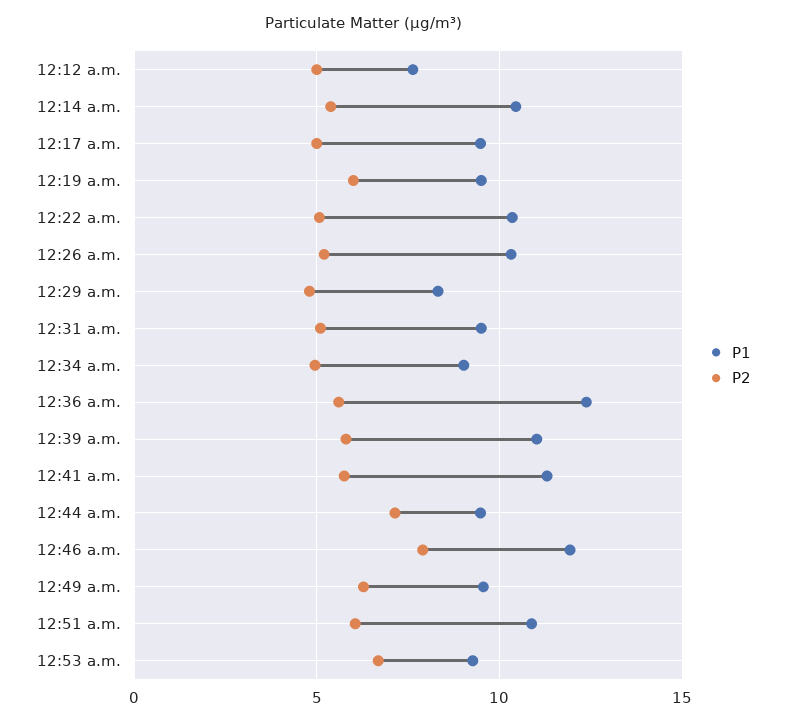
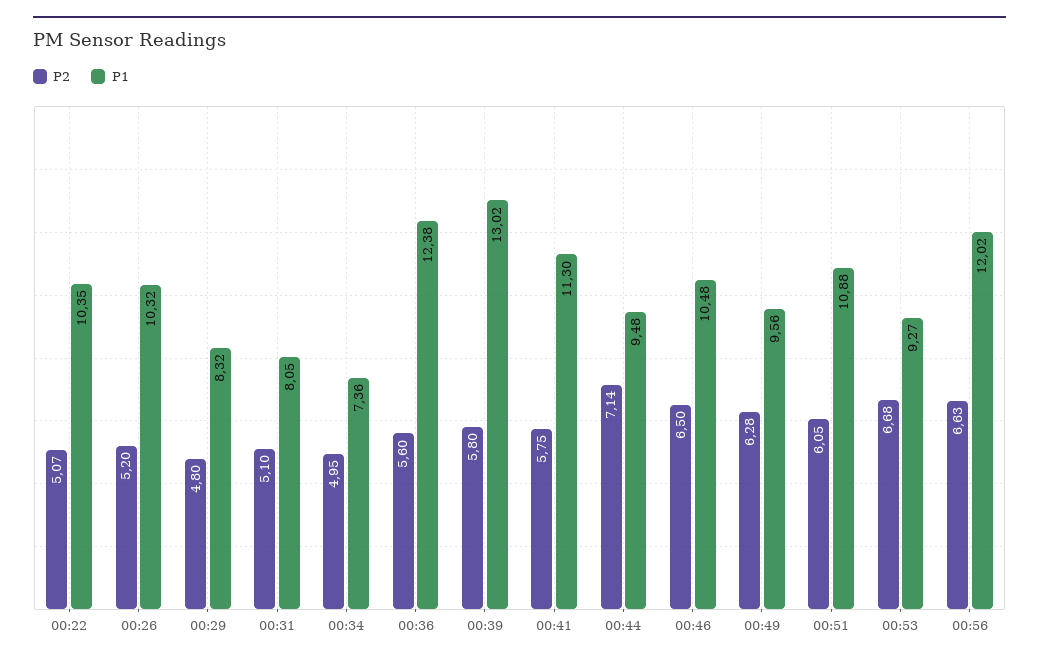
P1, 12:12 a.m.: 7.5 -> none
P2, 12:12 a.m.: 5 -> none
P1, 12:14 a.m.: 10.5 -> none
P2, 12:14 a.m.: 5.5 -> none
P1, 12:17 a.m.: 9.5 -> none
P2, 12:17 a.m.: 5 -> none
P1, 12:19 a.m.: 9.5 -> none
P2, 12:19 a.m.: 6 -> none
P1, 12:31 a.m.: 9.5 -> 8.05
P1, 12:34 a.m.: 9 -> 7.36
P1, 12:39 a.m.: 11 -> 13.02
P1, 12:46 a.m.: 12 -> 10.48
P2, 12:46 a.m.: 8 -> 6.5
P2, 00:56: none -> 6.63
P1, 00:56: none -> 12.02

